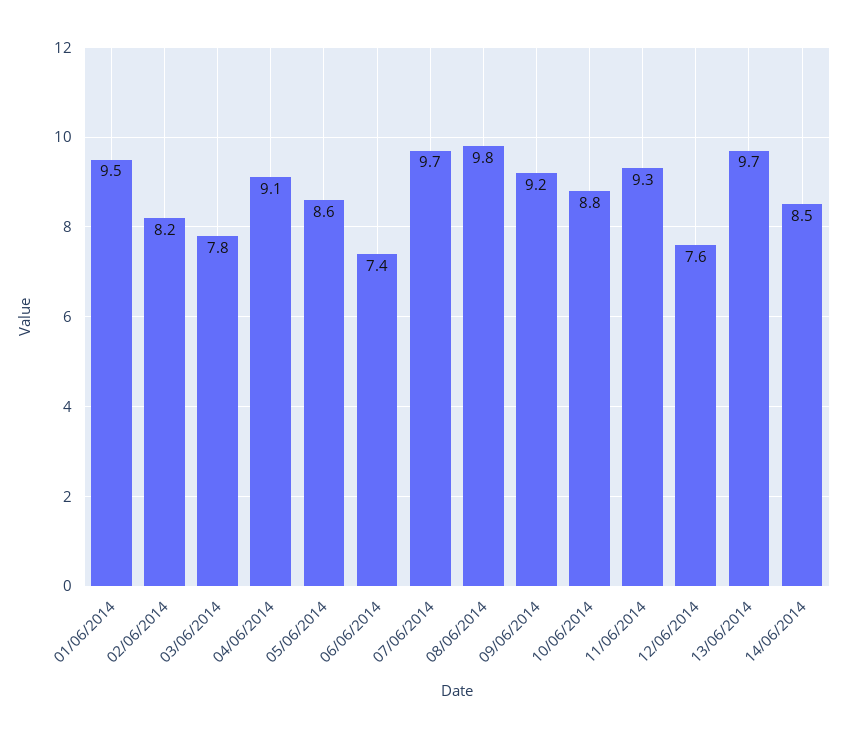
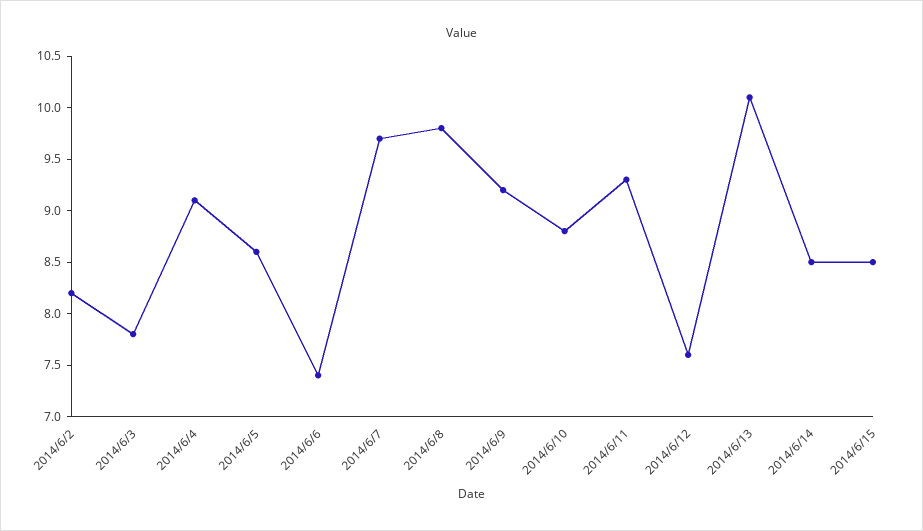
01/06/2014: 9.5 -> none
13/06/2014: 9.7 -> 10.1
2014/6/15: none -> 8.5

